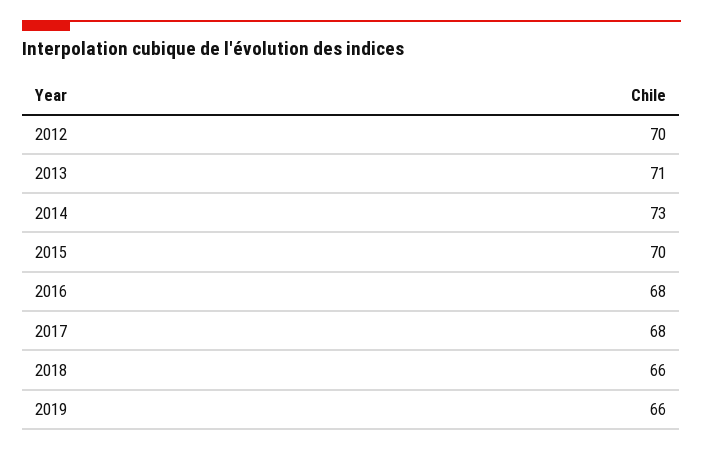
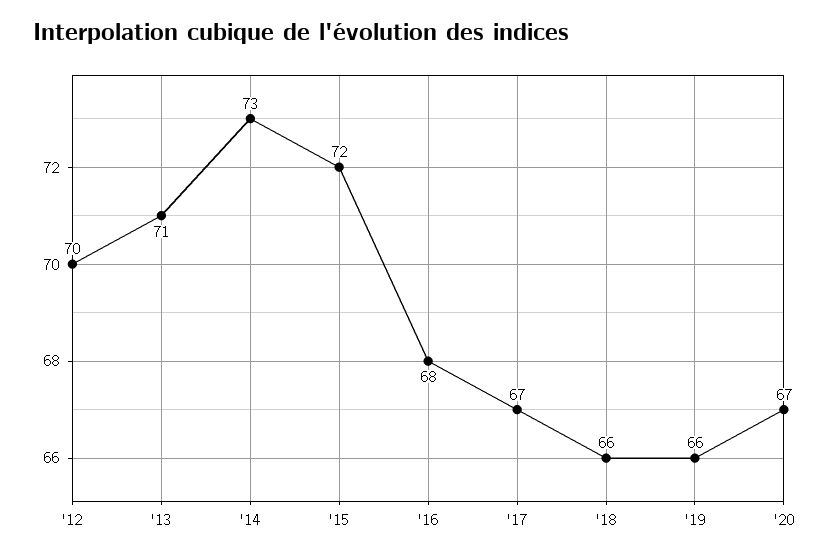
2015: 70 -> 72
2017: 68 -> 67
'20: none -> 67

